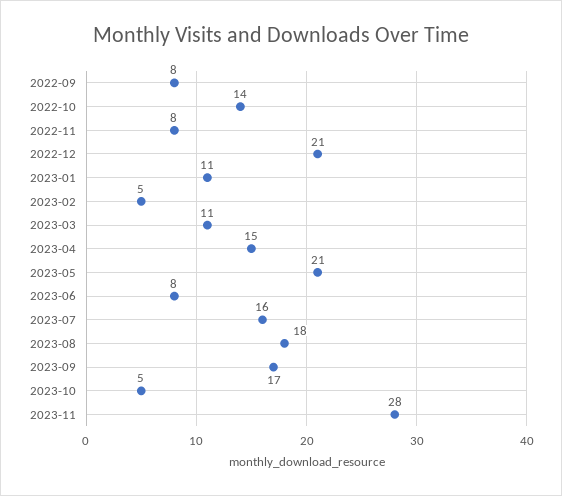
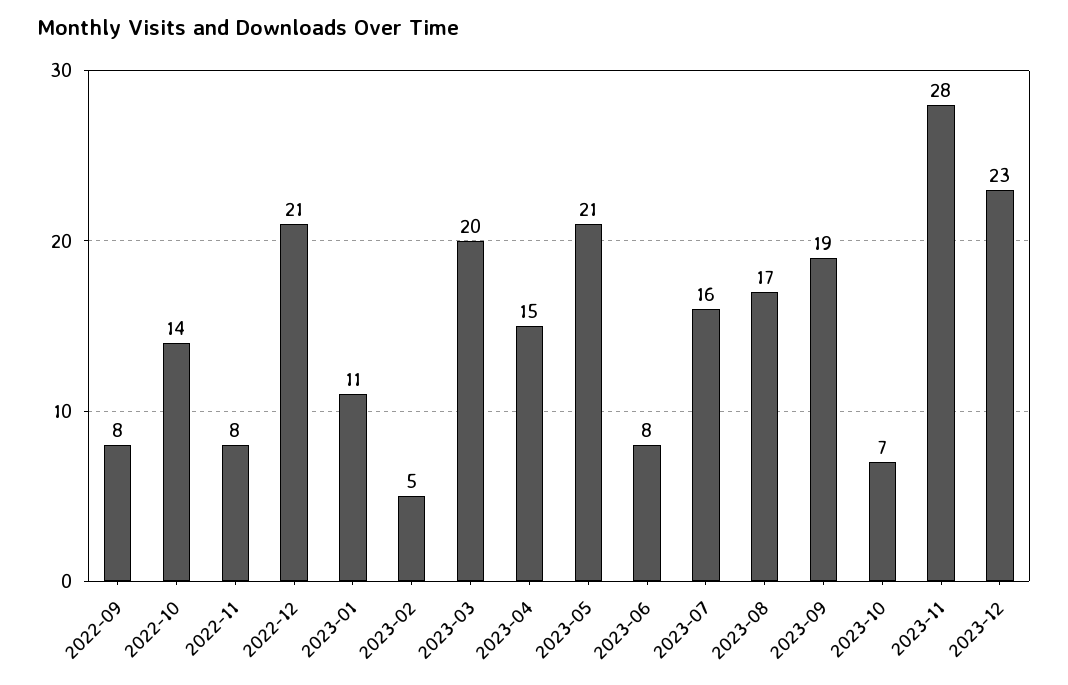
2023-03: 11 -> 20
2023-08: 18 -> 17
2023-09: 17 -> 19
2023-10: 5 -> 7
2023-12: none -> 23

